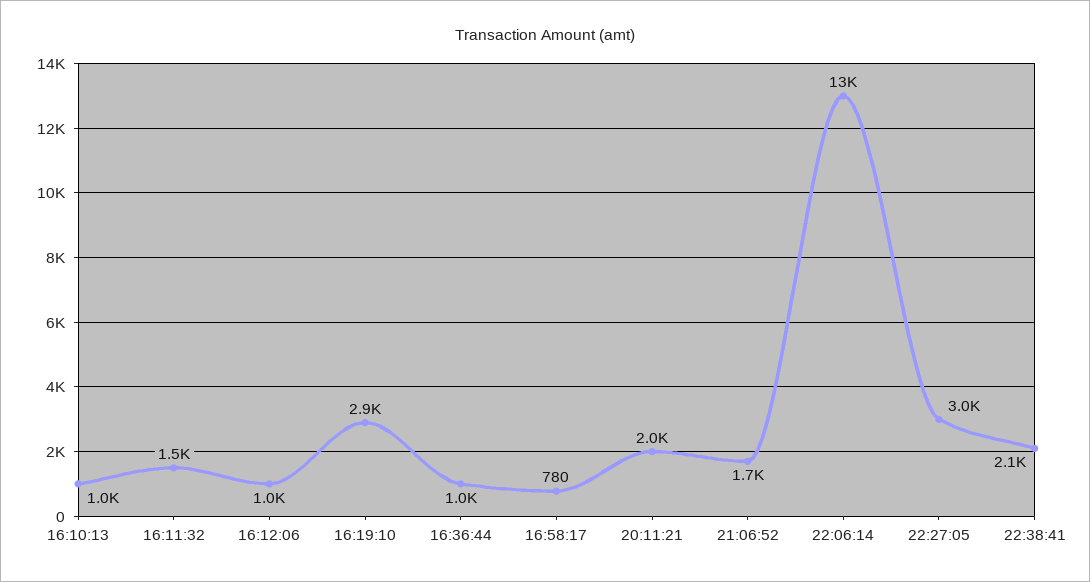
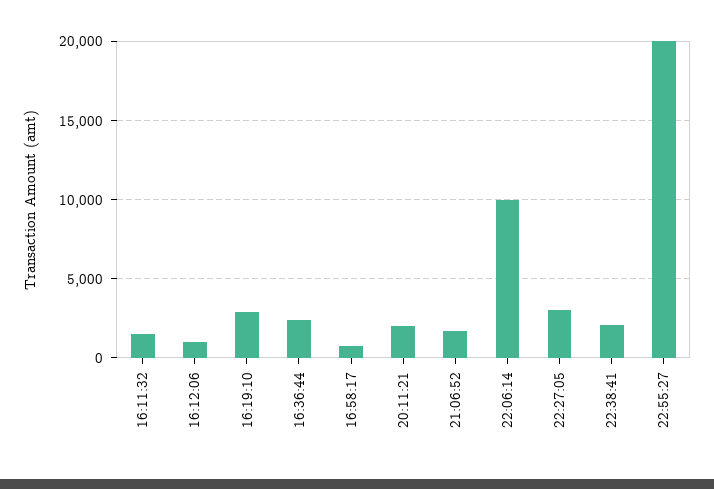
16:10:13: 1000 -> none
16:36:44: 1000 -> 2500
22:06:14: 13000 -> 10000
22:55:27: none -> 20000

